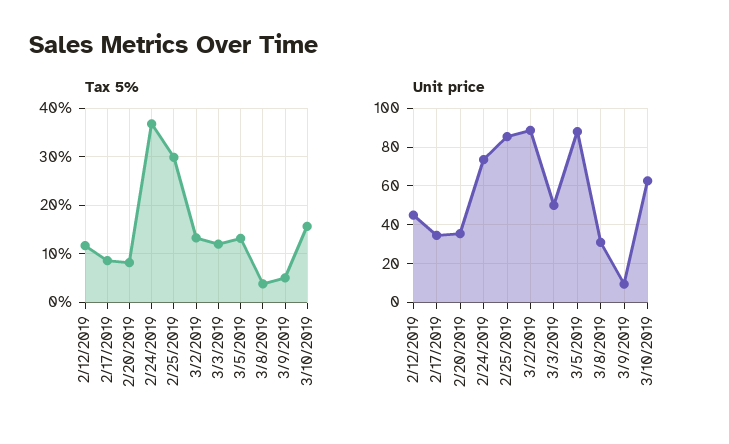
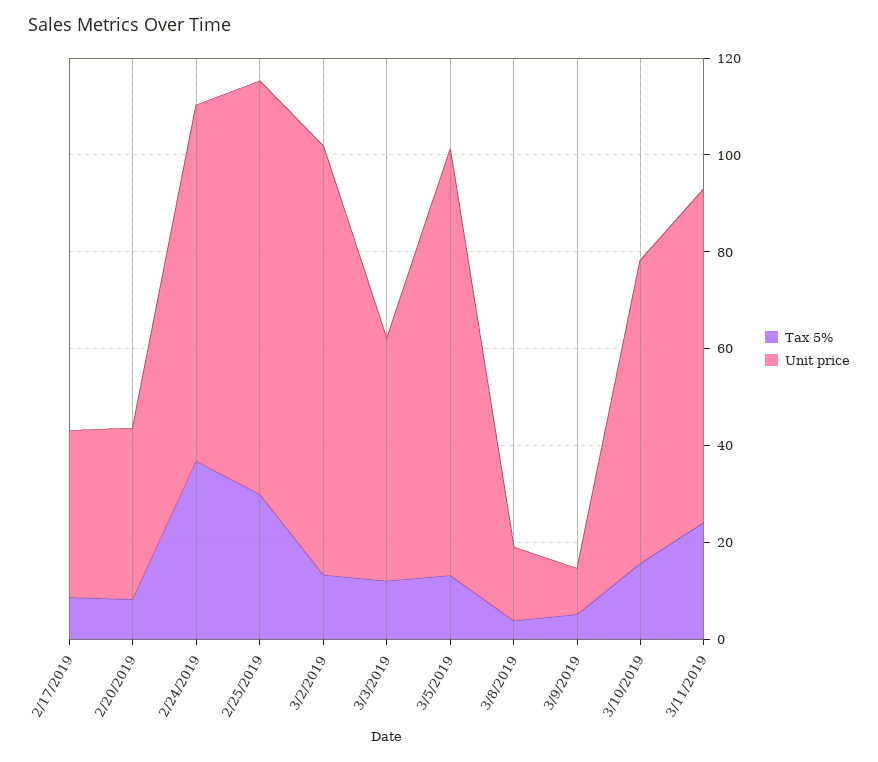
Tax 5%, 2/12/2019: 12 -> none
Unit price, 2/12/2019: 45 -> none
Unit price, 3/8/2019: 30 -> 15
Tax 5%, 3/11/2019: none -> 25
Unit price, 3/11/2019: none -> 70

